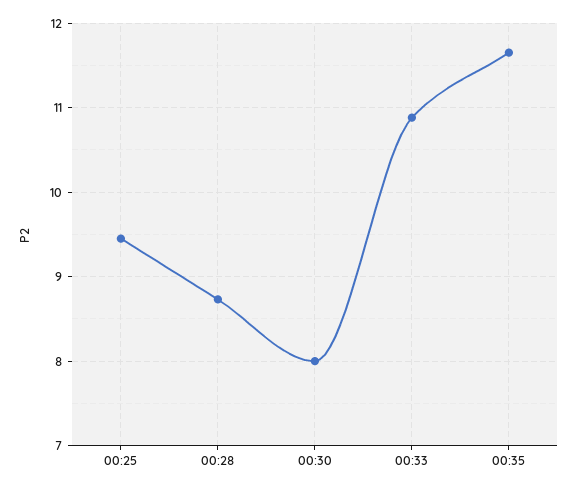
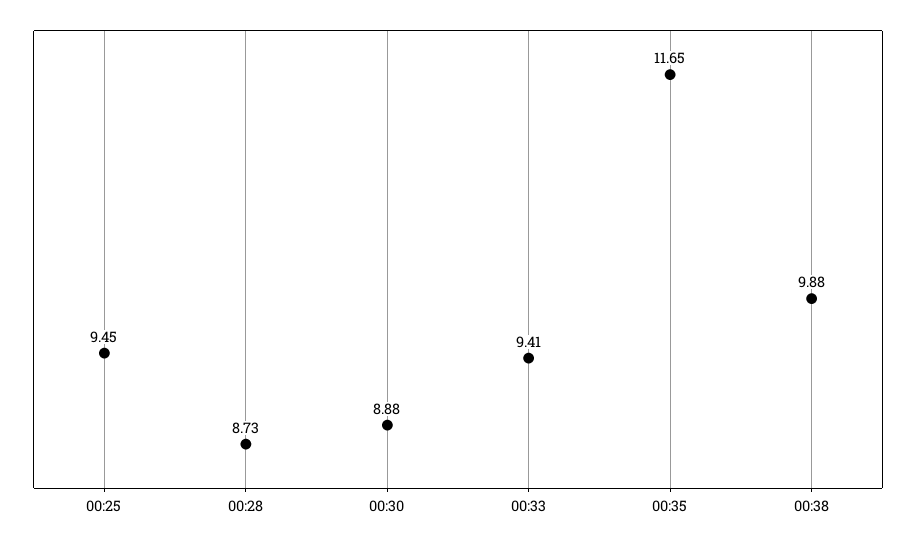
00:30: 8 -> 8.88
00:33: 10.9 -> 9.41
00:38: none -> 9.88

